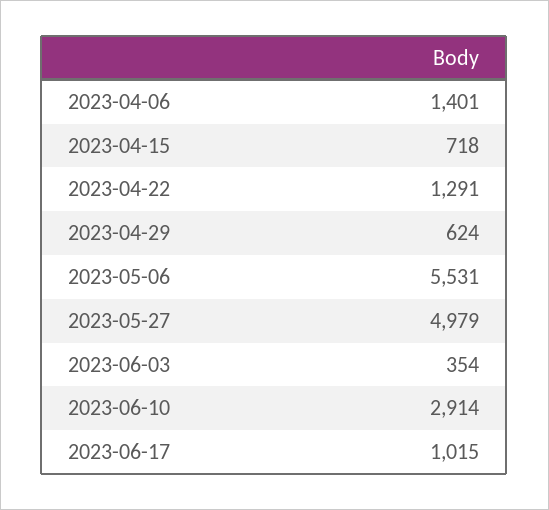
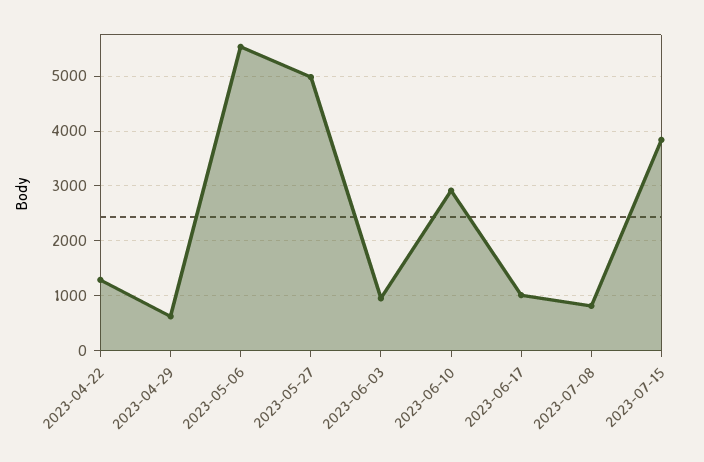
2023-04-06: 1401 -> none
2023-04-15: 718 -> none
2023-06-03: 354 -> 1000
2023-07-08: none -> 800
2023-07-15: none -> 3800

